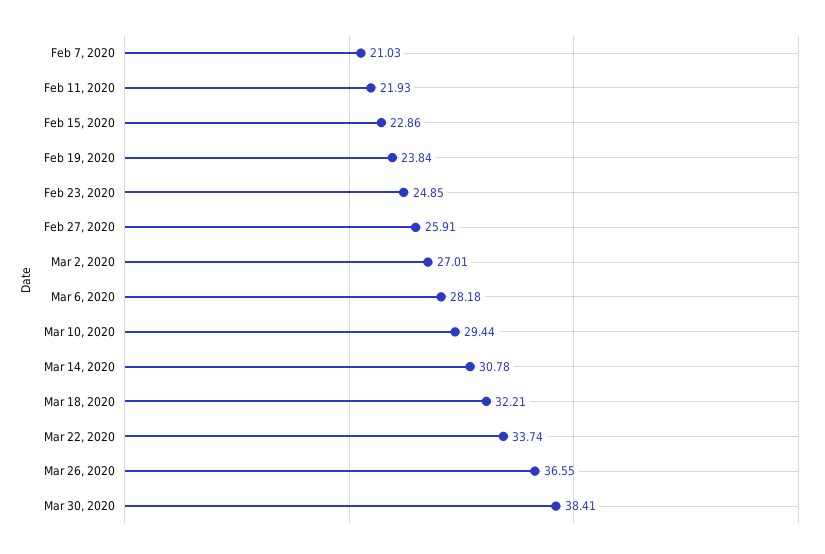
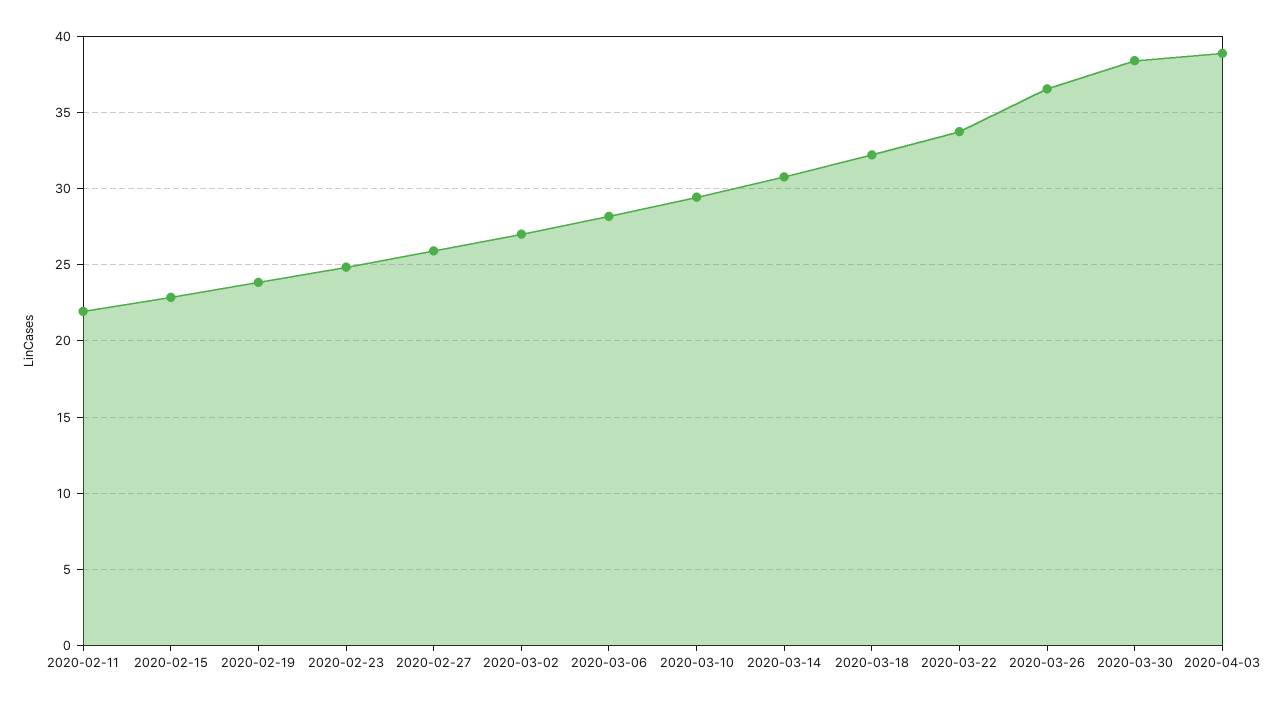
Feb 7, 2020: 21.03 -> none
2020-04-03: none -> 39

